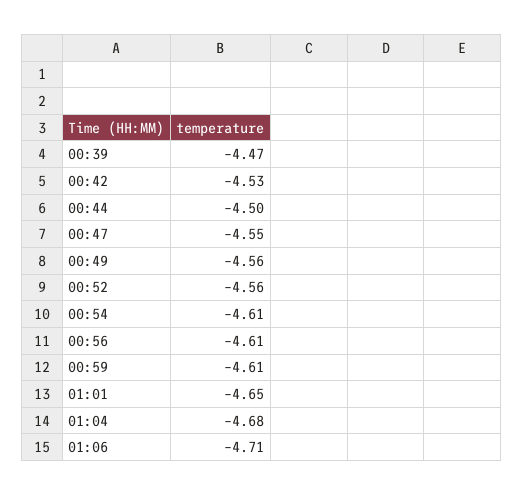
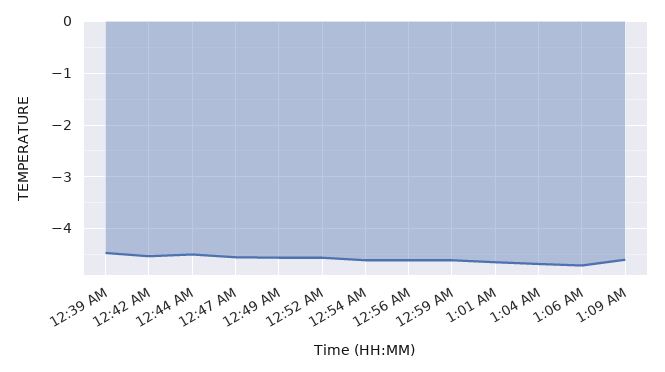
1:09 AM: none -> -4.6

